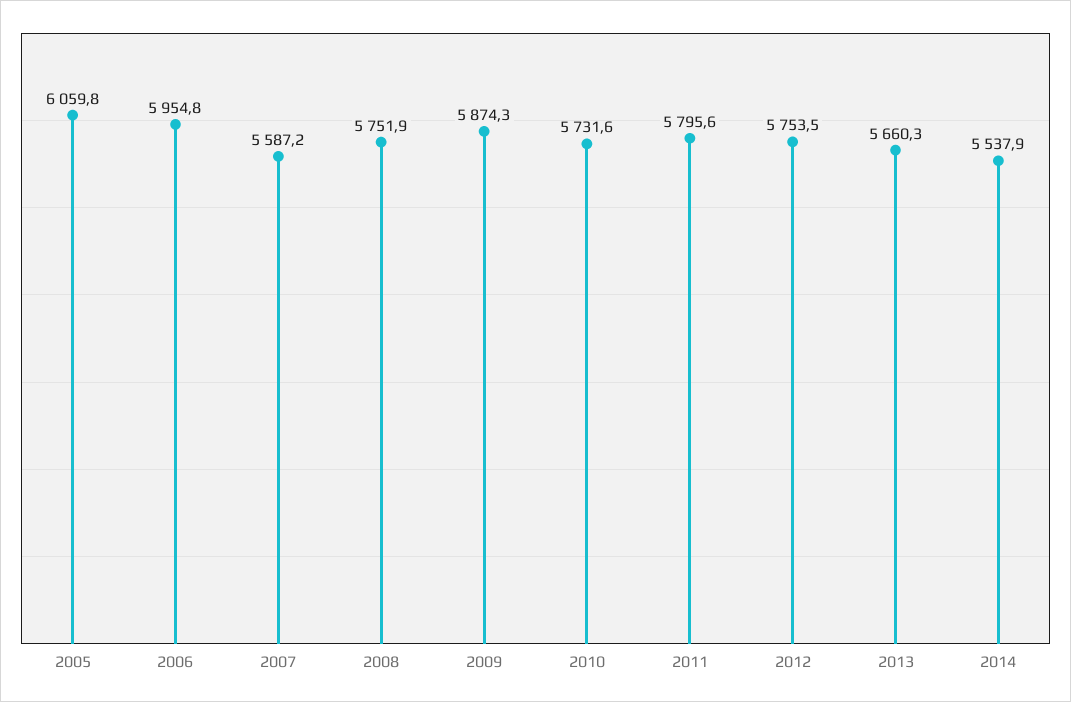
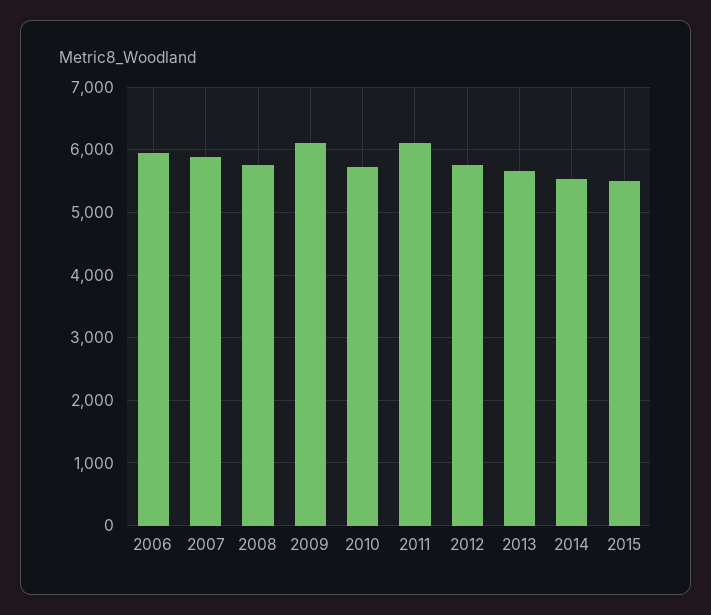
2005: 6059.8 -> none
2007: 5587.2 -> 5900
2009: 5874.3 -> 6100
2011: 5795.6 -> 6100
2015: none -> 5500

